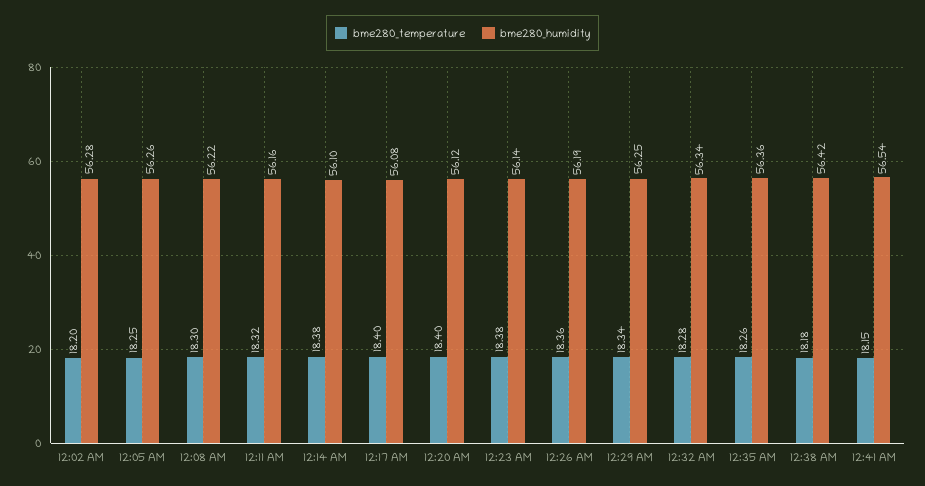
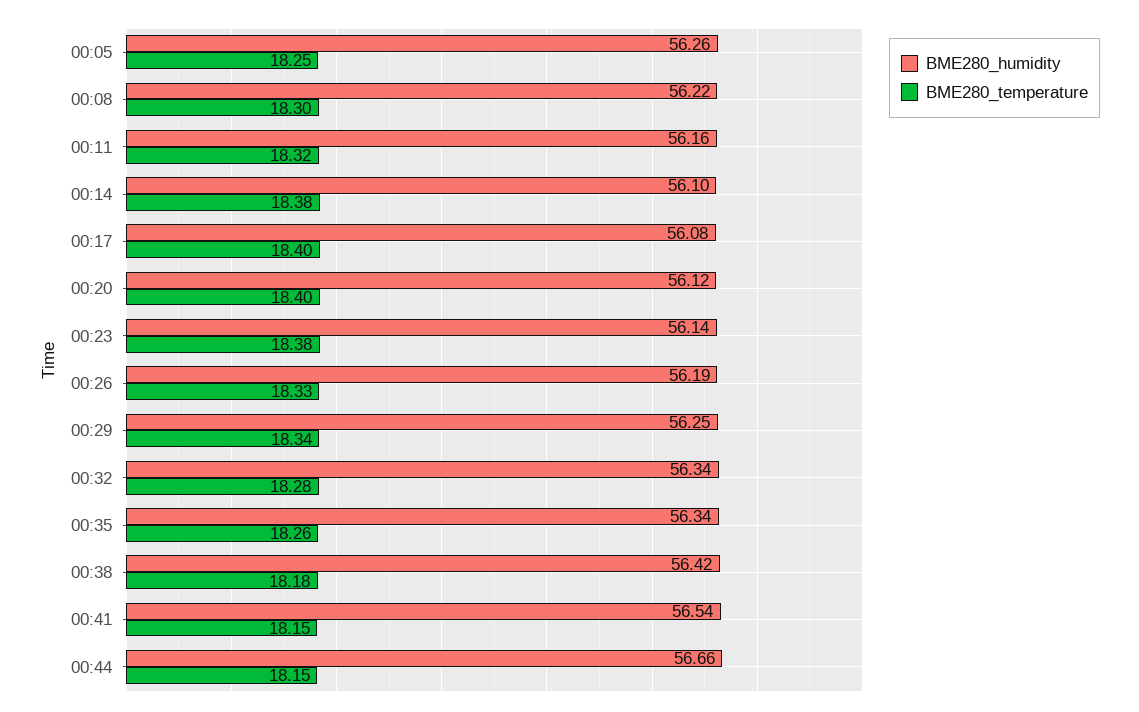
bme280_temperature, 12:02 AM: 18.2 -> none
bme280_humidity, 12:02 AM: 56.28 -> none
bme280_temperature, 12:26 AM: 18.36 -> 18.33
bme280_humidity, 12:35 AM: 56.36 -> 56.34
bme280_humidity, 00:44: none -> 56.66
bme280_temperature, 00:44: none -> 18.15

